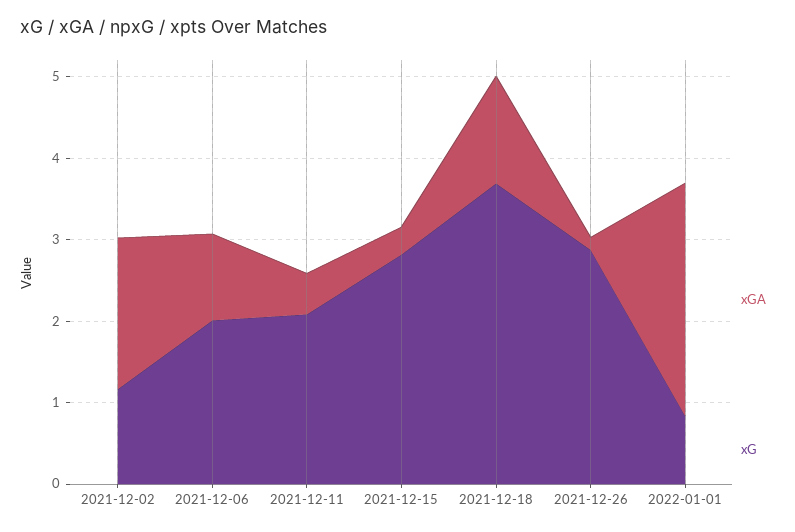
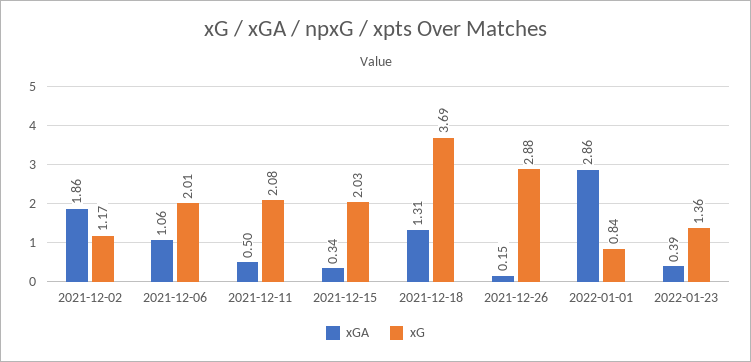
xG, 2021-12-15: 2.8 -> 2.03
xGA, 2022-01-23: none -> 0.39
xG, 2022-01-23: none -> 1.36

